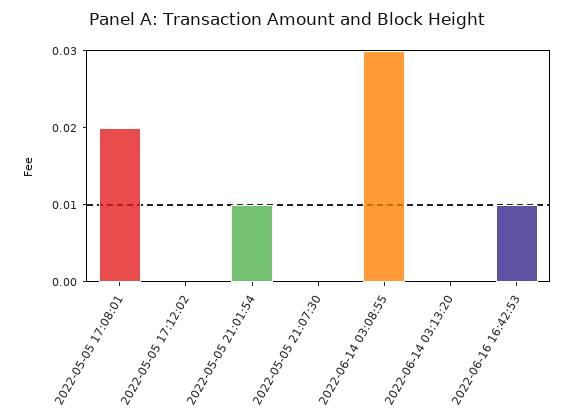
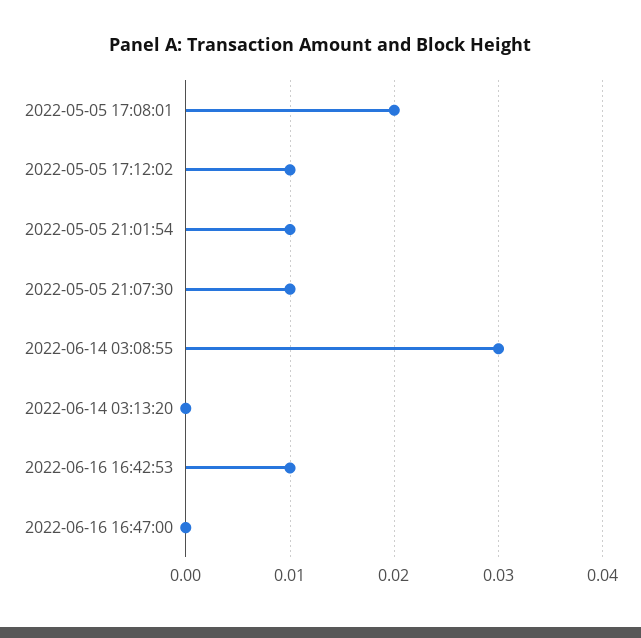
2022-05-05 17:12:02: 0 -> 0.01
2022-05-05 21:07:30: 0 -> 0.01
2022-06-16 16:47:00: none -> 0

